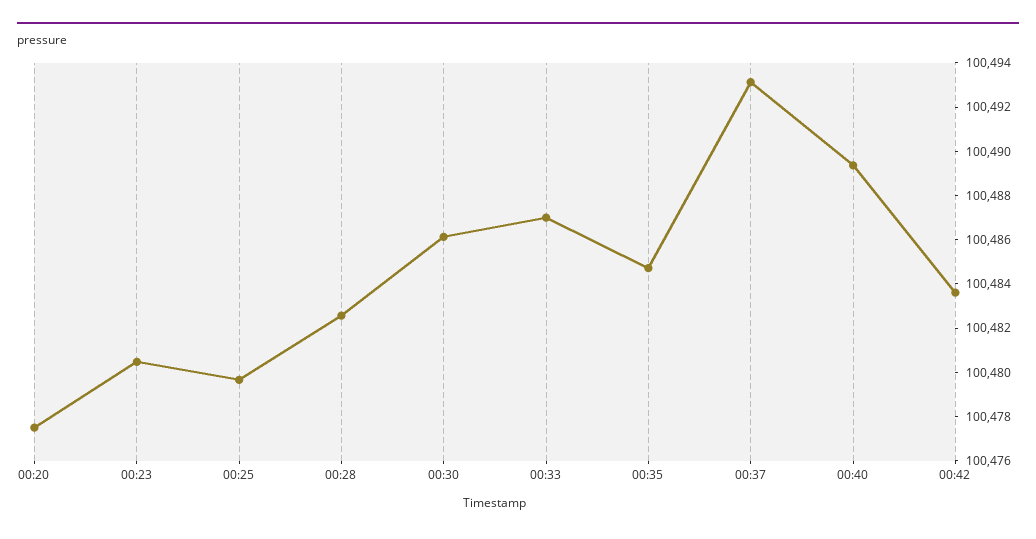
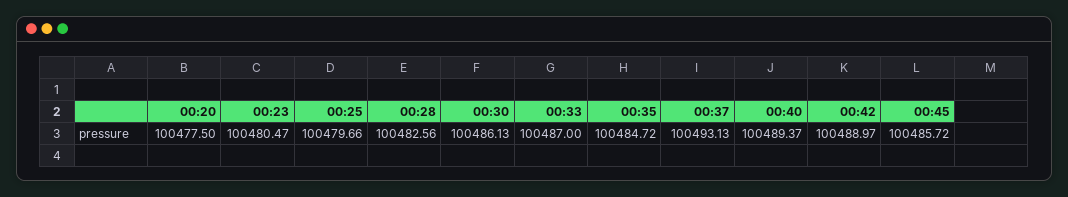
00:42: 100483.5 -> 100488.97
00:45: none -> 100485.72

